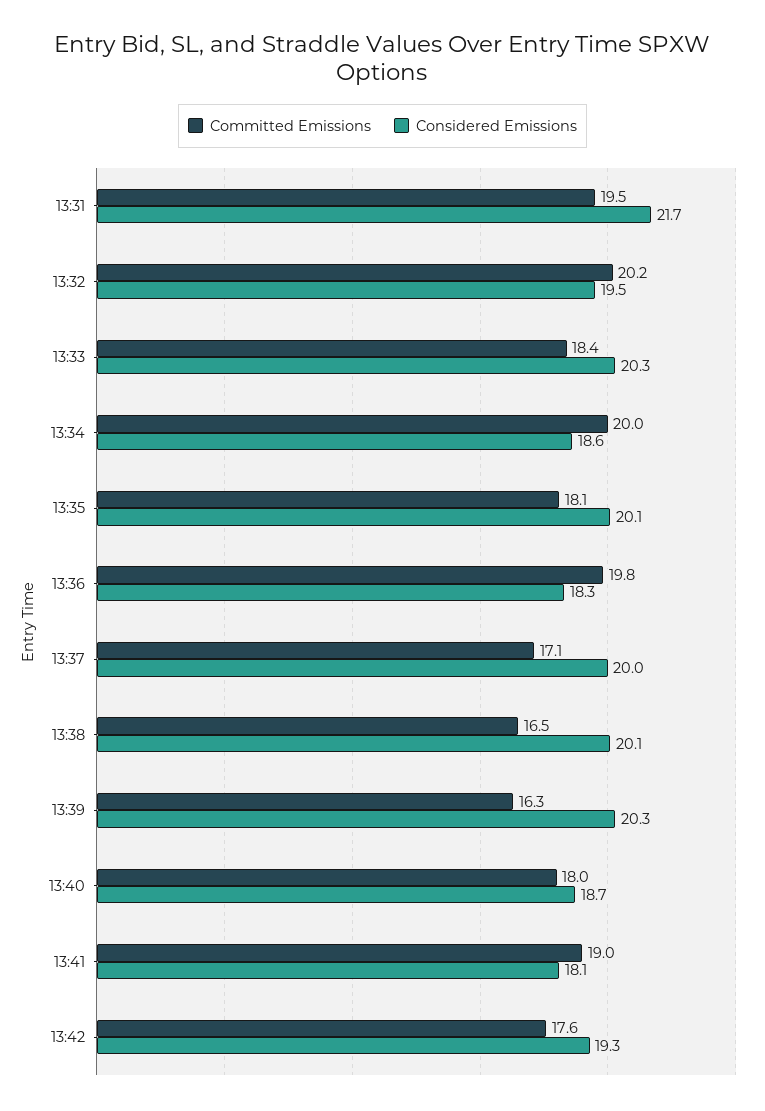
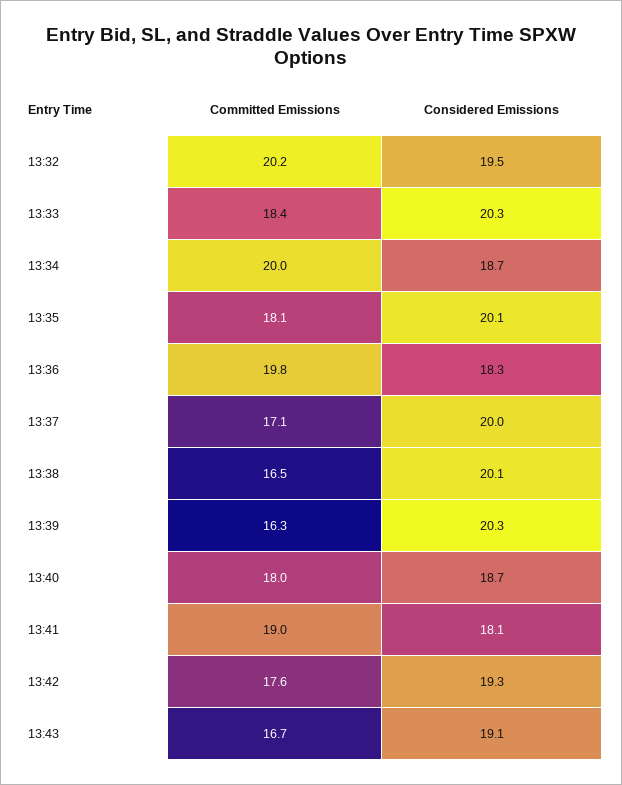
Committed Emissions, 13:31: 19.5 -> none
Considered Emissions, 13:31: 21.7 -> none
Considered Emissions, 13:34: 18.6 -> 18.7
Committed Emissions, 13:43: none -> 16.7
Considered Emissions, 13:43: none -> 19.1

